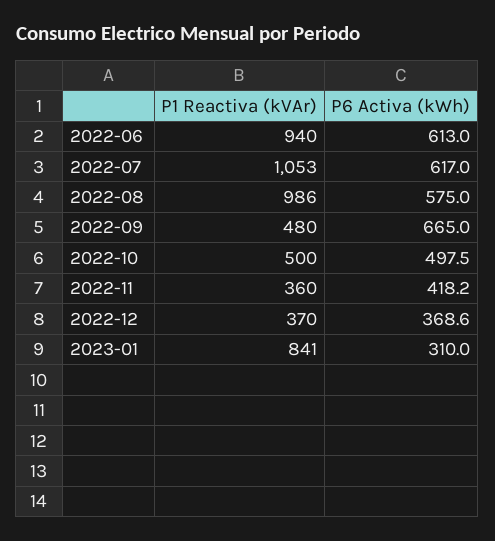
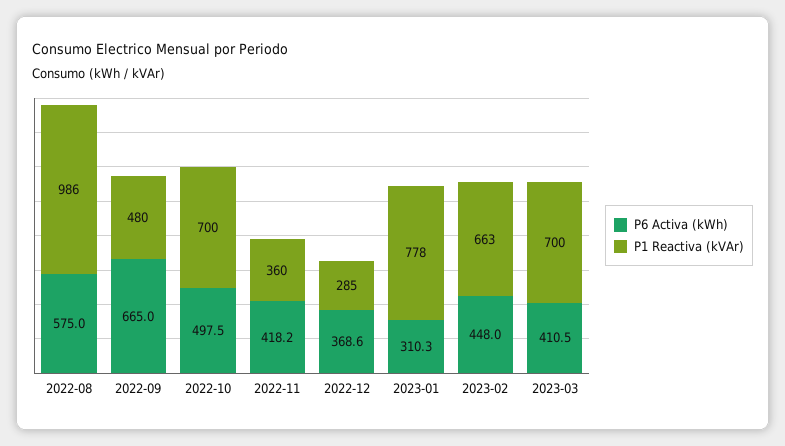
P1 Reactiva (kVAr), 2022-06: 940 -> none
P6 Activa (kWh), 2022-06: 613 -> none
P1 Reactiva (kVAr), 2022-07: 1053 -> none
P6 Activa (kWh), 2022-07: 617 -> none
P1 Reactiva (kVAr), 2022-10: 500 -> 700
P1 Reactiva (kVAr), 2022-12: 370 -> 285
P1 Reactiva (kVAr), 2023-01: 841 -> 778
P6 Activa (kWh), 2023-01: 310 -> 310.3
P6 Activa (kWh), 2023-02: none -> 448
P1 Reactiva (kVAr), 2023-02: none -> 663
P6 Activa (kWh), 2023-03: none -> 410.5
P1 Reactiva (kVAr), 2023-03: none -> 700

